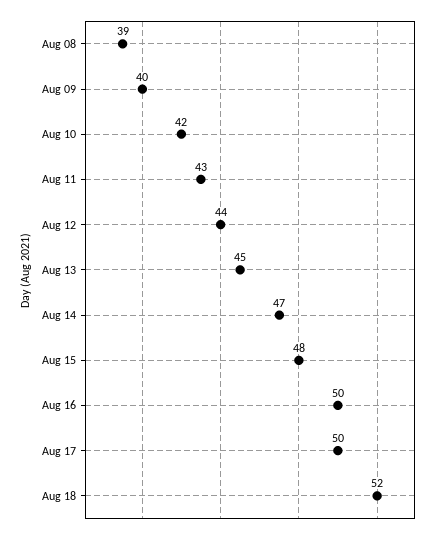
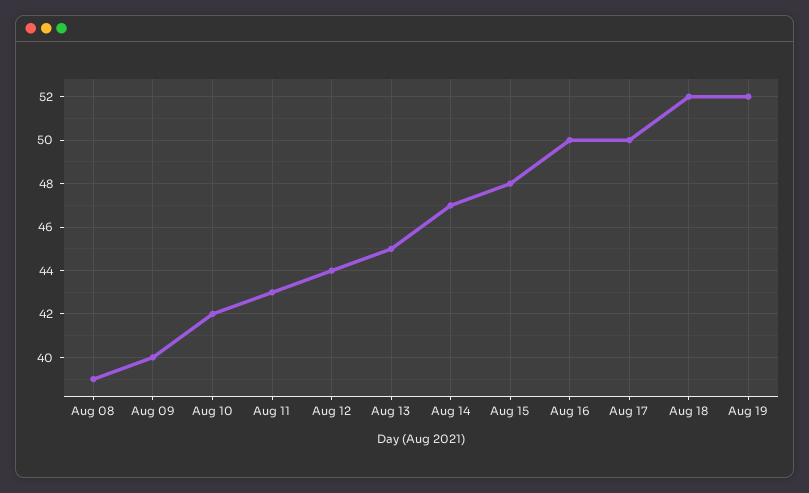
Aug 19: none -> 52

